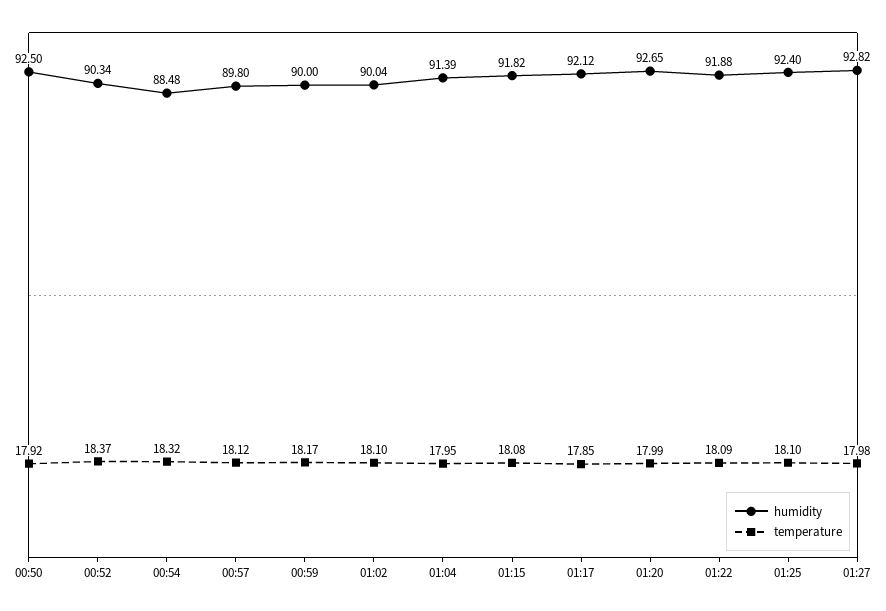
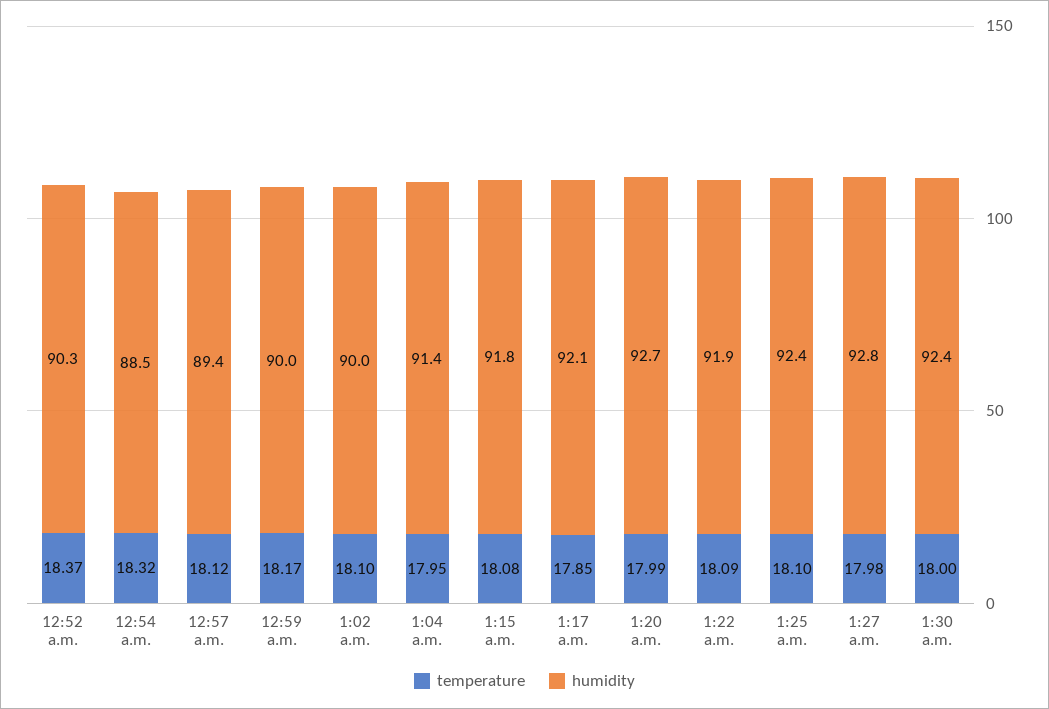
humidity, 00:50: 92.5 -> none
temperature, 00:50: 17.92 -> none
humidity, 00:57: 89.8 -> 89.4
temperature, 1:30 a.m.: none -> 18
humidity, 1:30 a.m.: none -> 92.4

